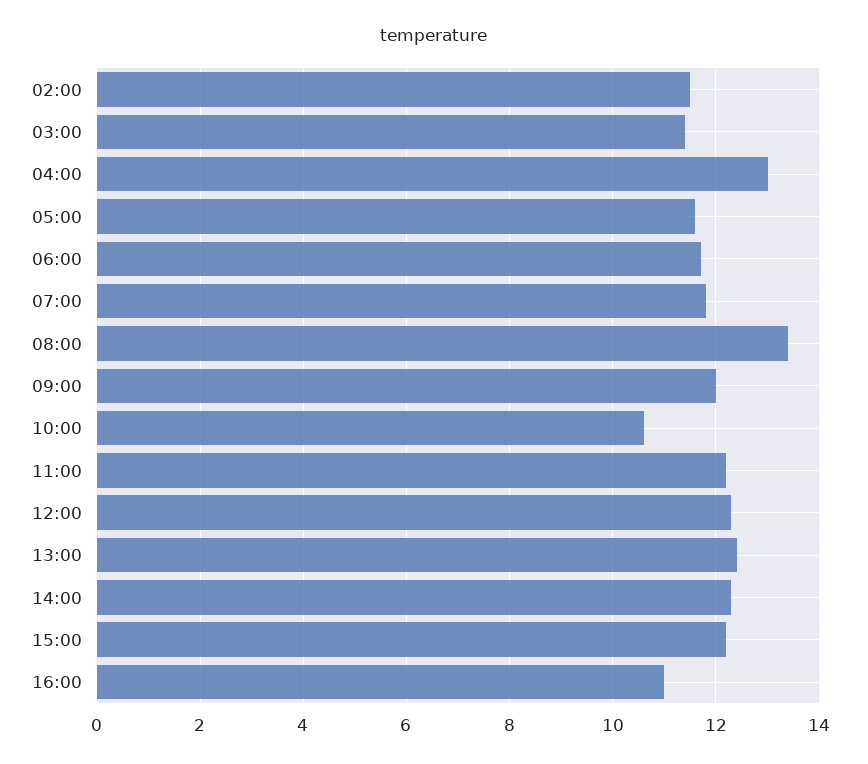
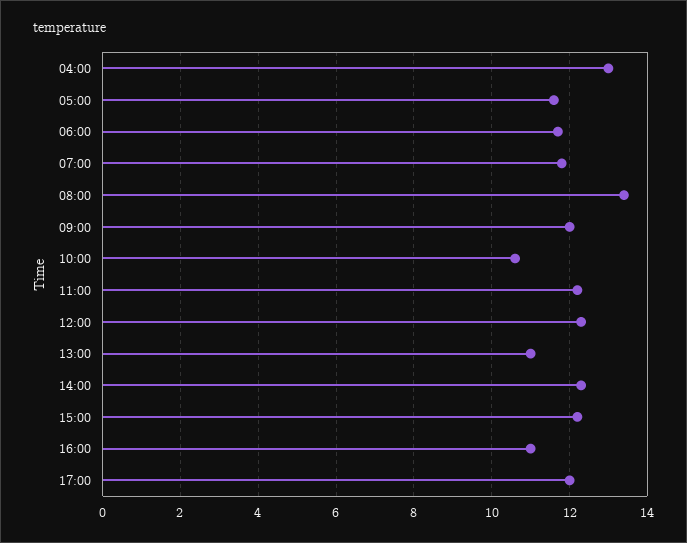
02:00: 11.5 -> none
03:00: 11.5 -> none
13:00: 12.5 -> 11
17:00: none -> 12

